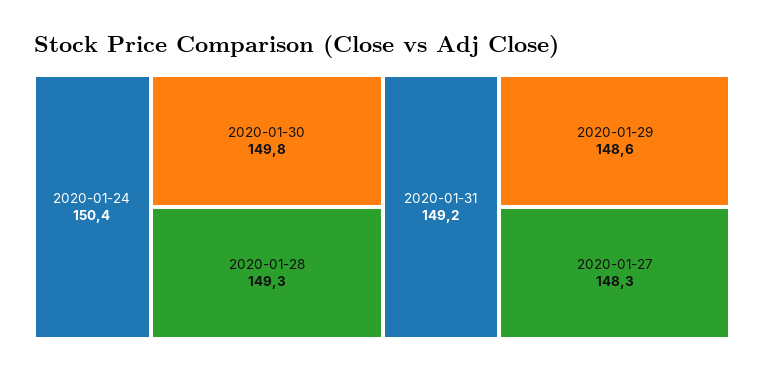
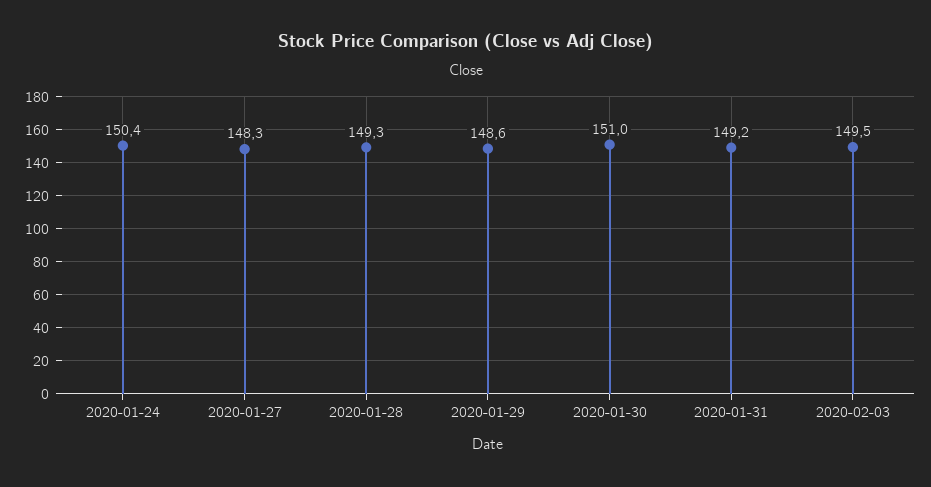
2020-01-30: 149.8 -> 151
2020-02-03: none -> 149.5

